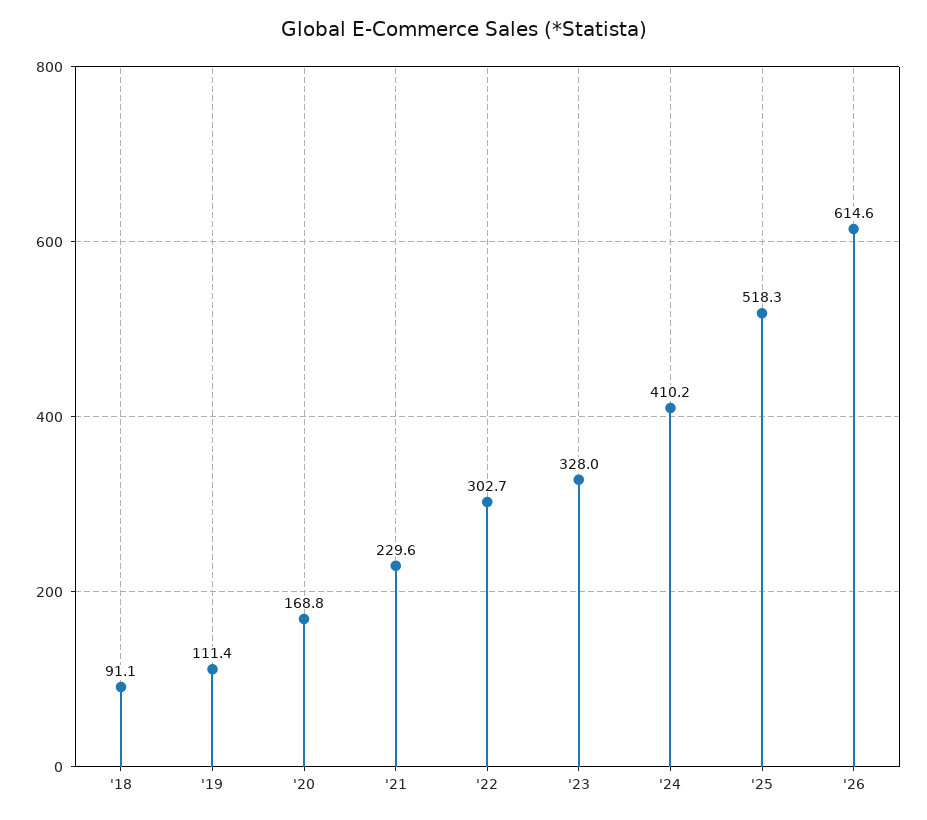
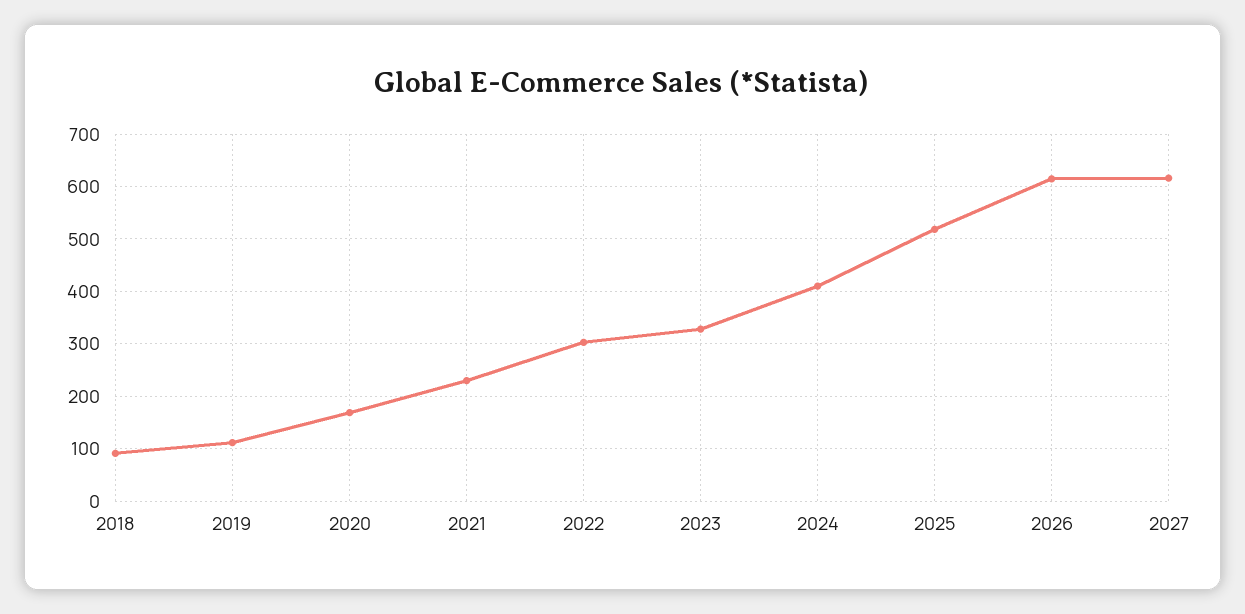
2027: none -> 620

